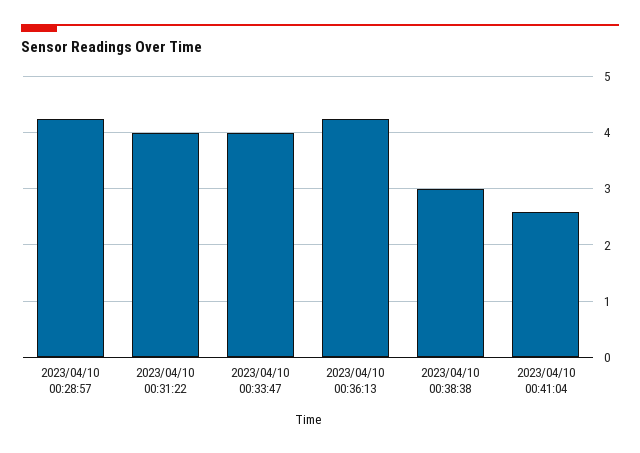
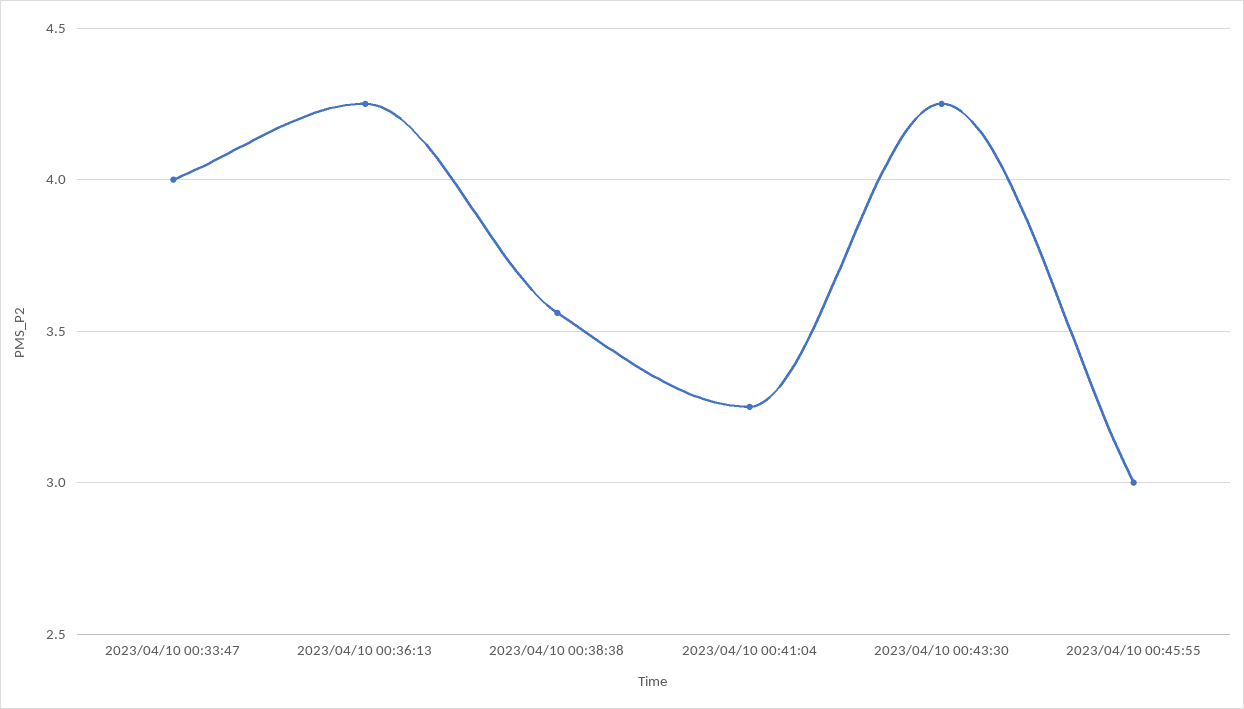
2023/04/10 00:28:57: 4.2 -> none
2023/04/10 00:31:22: 4 -> none
2023/04/10 00:38:38: 3 -> 3.55
2023/04/10 00:41:04: 2.6 -> 3.25
2023/04/10 00:43:30: none -> 4.25
2023/04/10 00:45:55: none -> 3

